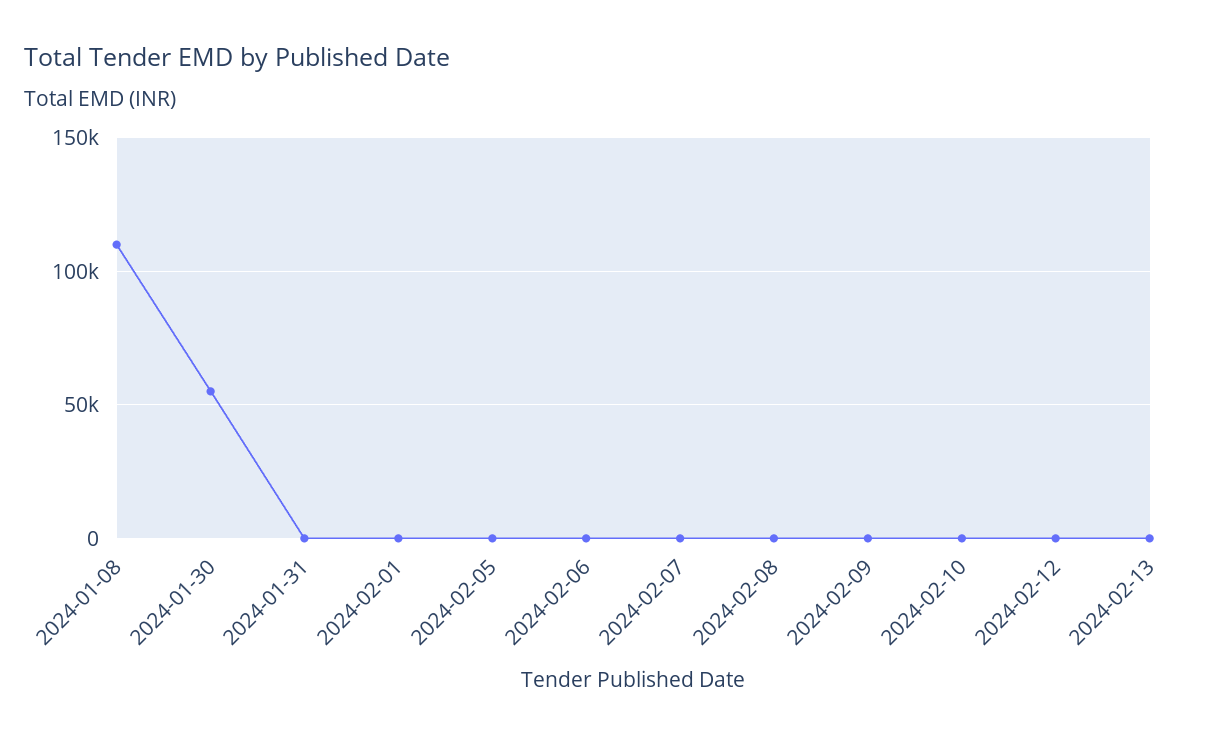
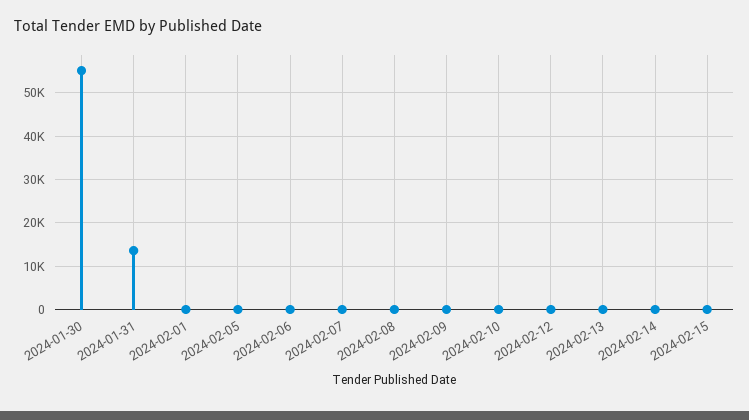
2024-01-08: 110000 -> none
2024-01-31: 0 -> 14000
2024-02-14: none -> 0
2024-02-15: none -> 0

